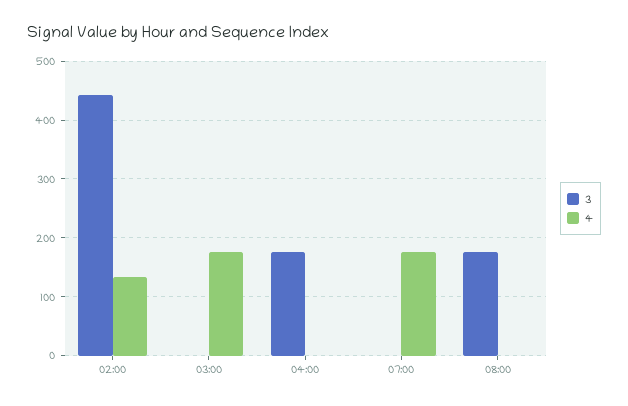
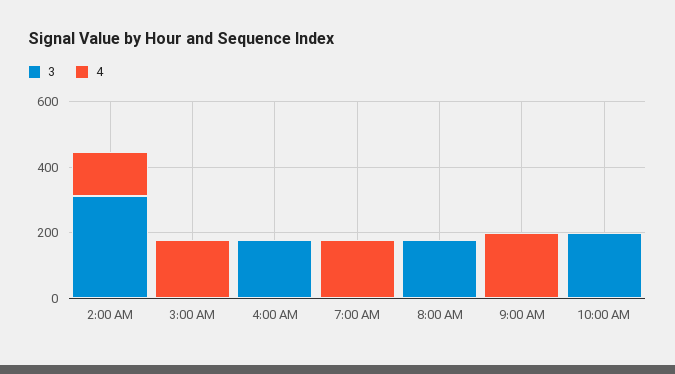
3, 02:00: 440 -> 300
3, 9:00 AM: none -> 0
4, 9:00 AM: none -> 200
3, 10:00 AM: none -> 200
4, 10:00 AM: none -> 0

